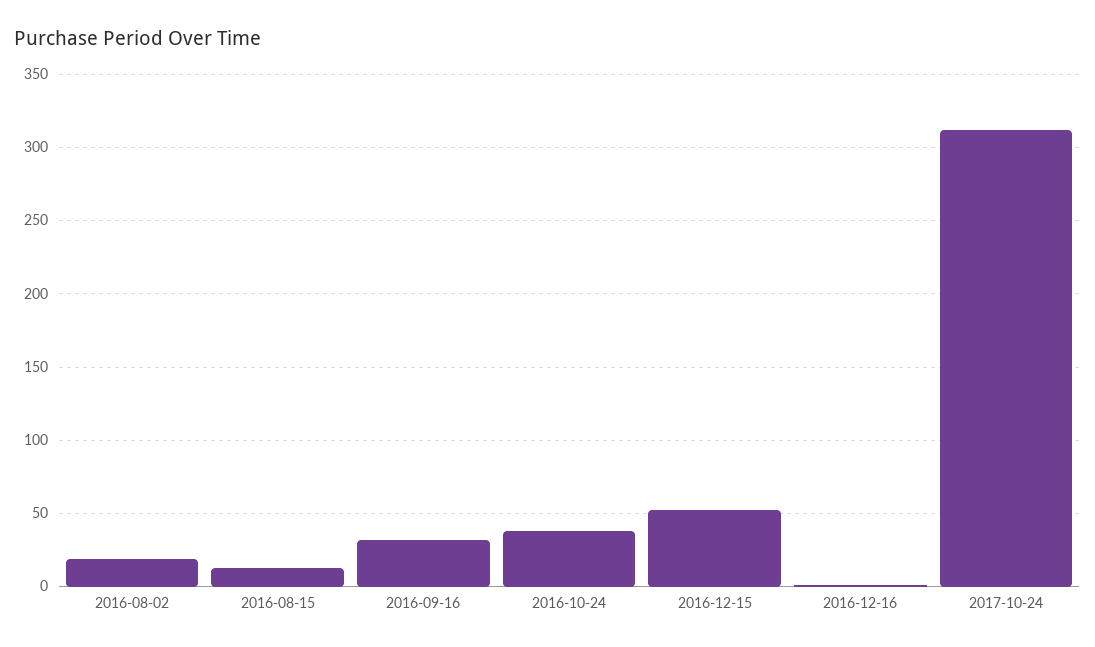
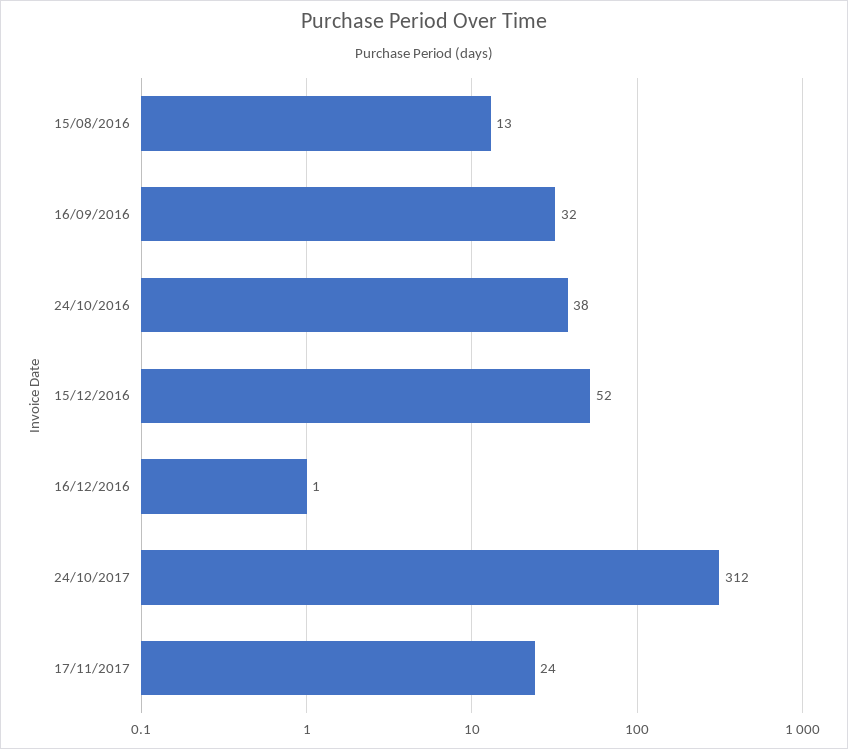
2016-08-02: 20 -> none
17/11/2017: none -> 24

